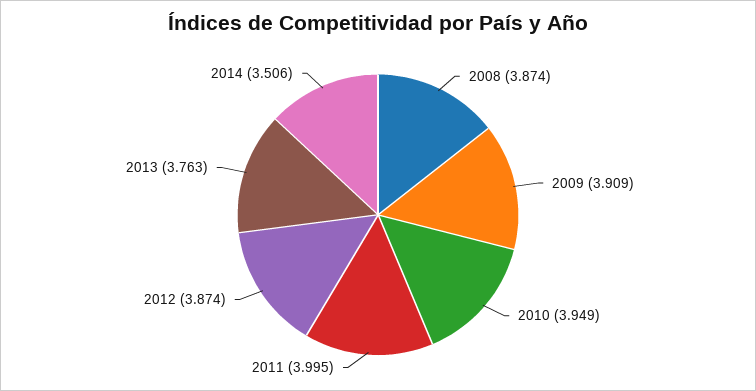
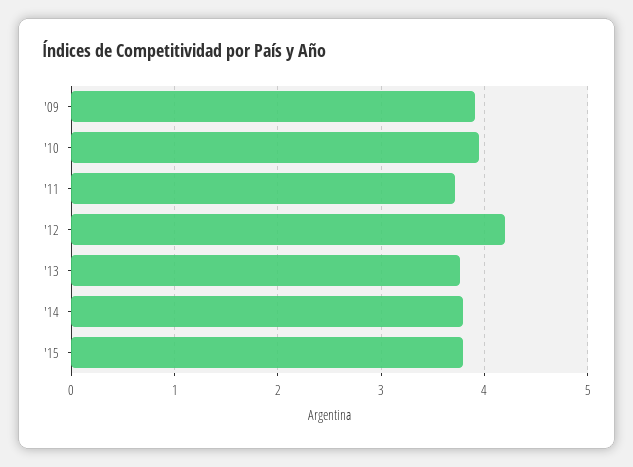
2008: 3.874 -> none
2011: 3.995 -> 3.7
2012: 3.874 -> 4.2
2014: 3.506 -> 3.8
'15: none -> 3.8

